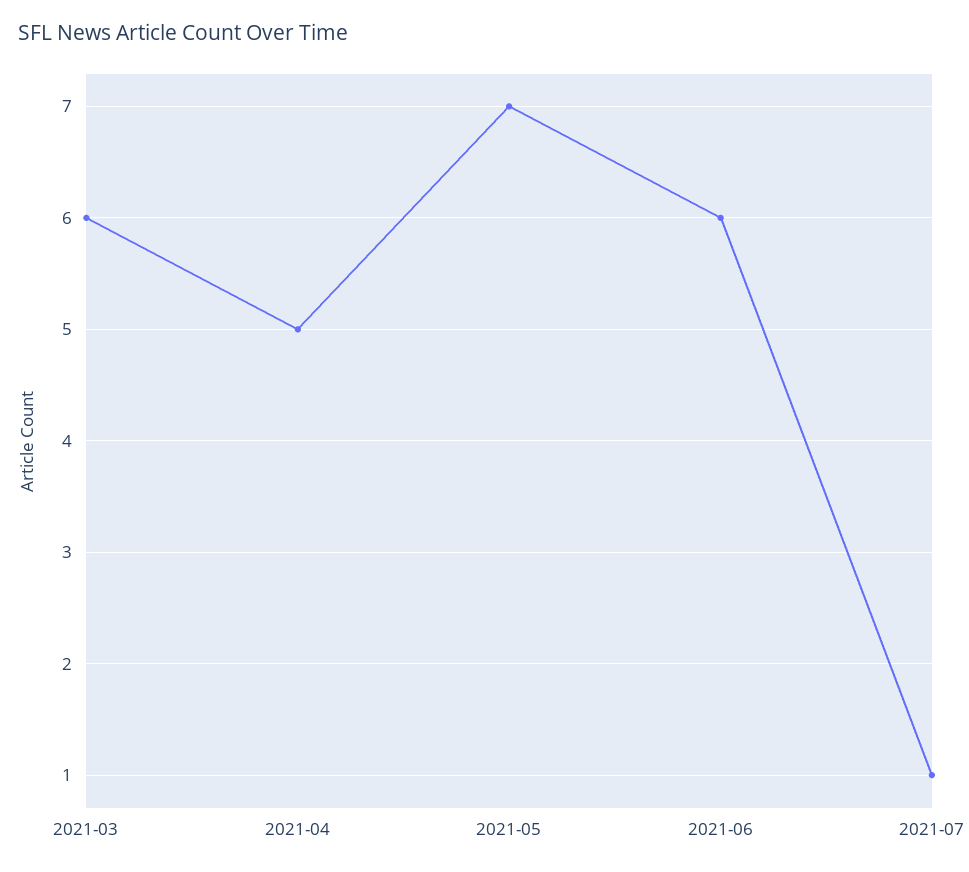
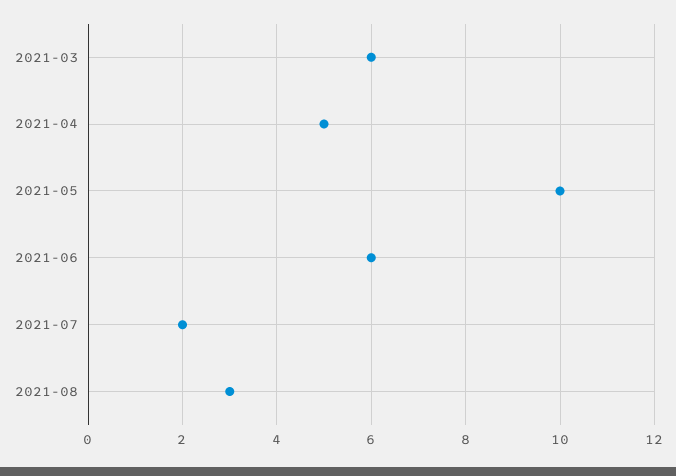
2021-05: 7 -> 10
2021-07: 1 -> 2
2021-08: none -> 3

